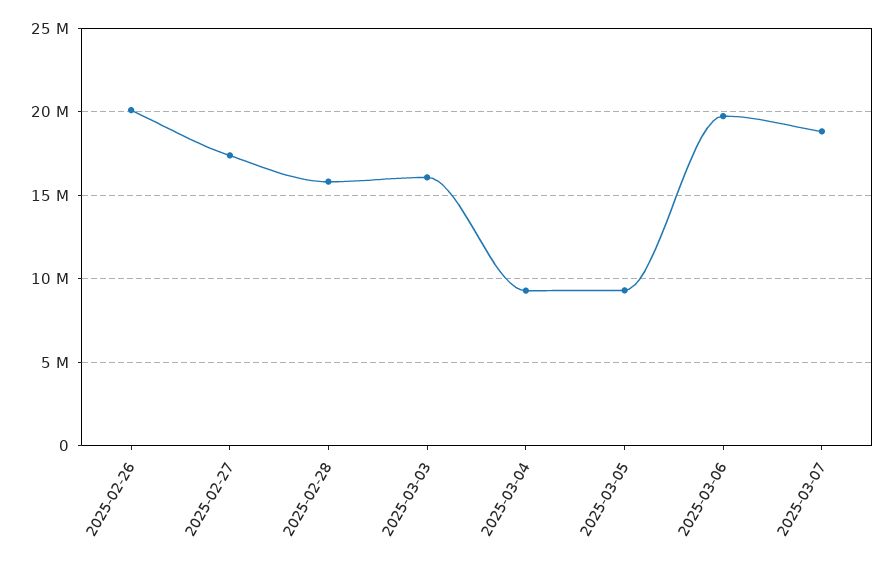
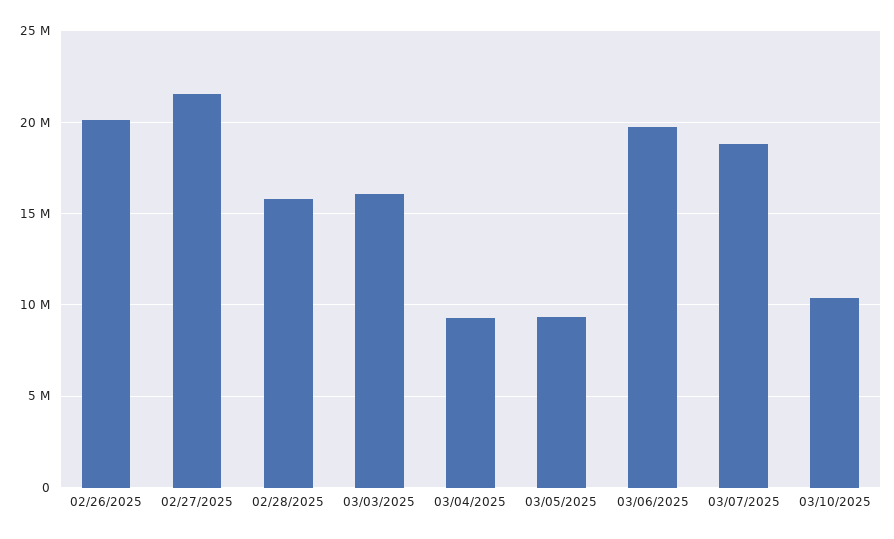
2025-02-27: 17500000 -> 21500000
03/10/2025: none -> 10500000

